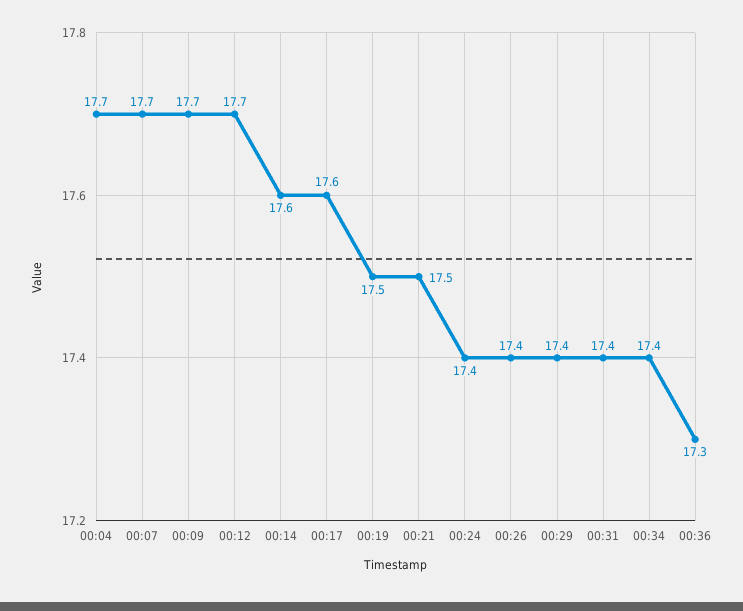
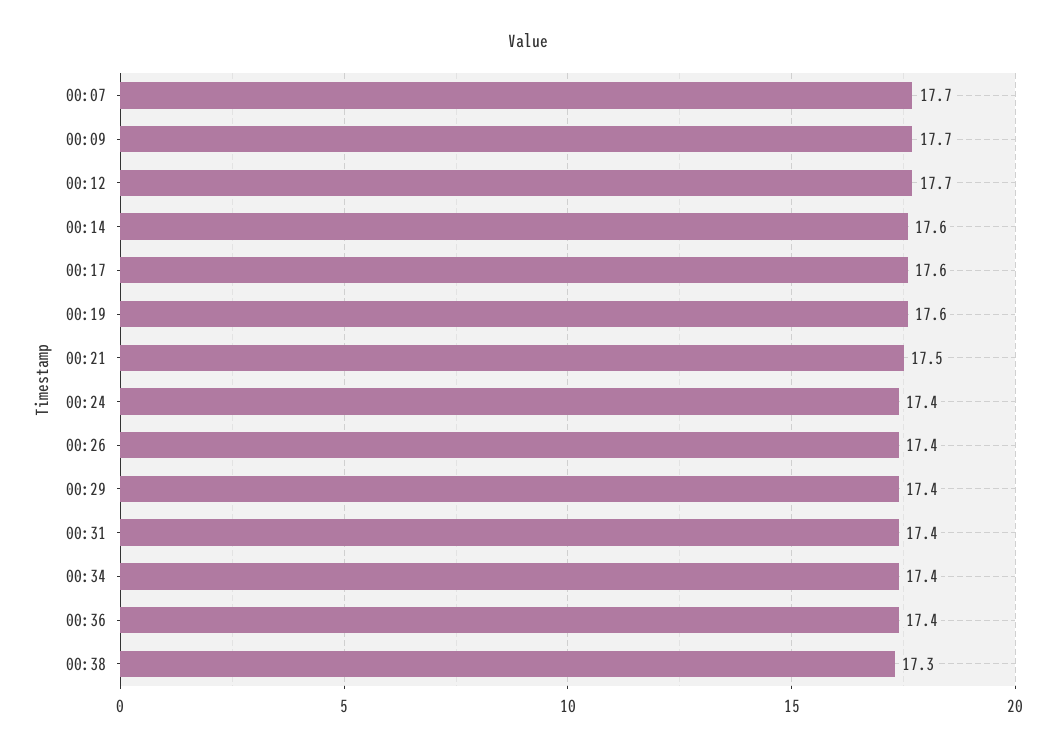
00:04: 17.7 -> none
00:19: 17.5 -> 17.6
00:36: 17.3 -> 17.4
00:38: none -> 17.3

